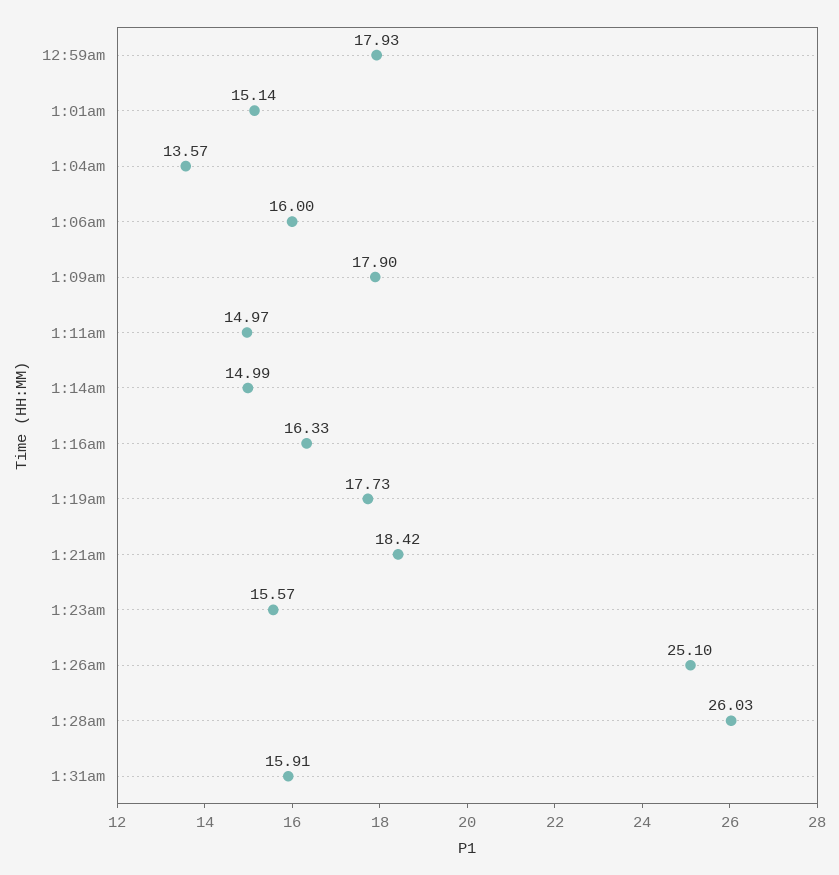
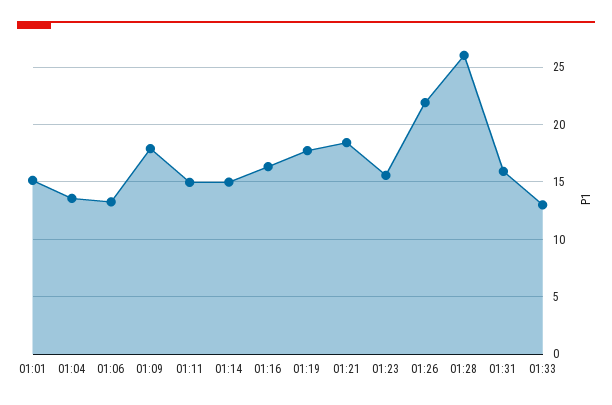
12:59am: 17.93 -> none
1:06am: 16 -> 13
1:26am: 25.1 -> 22
01:33: none -> 13

